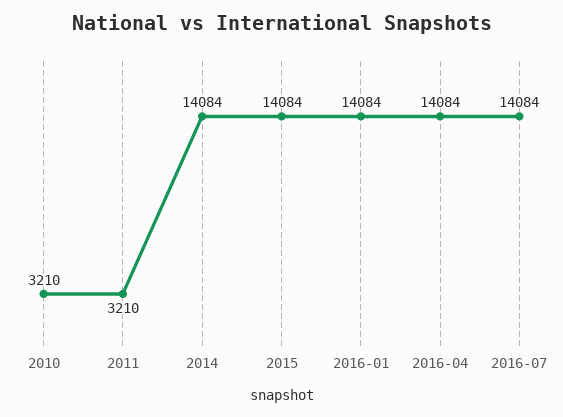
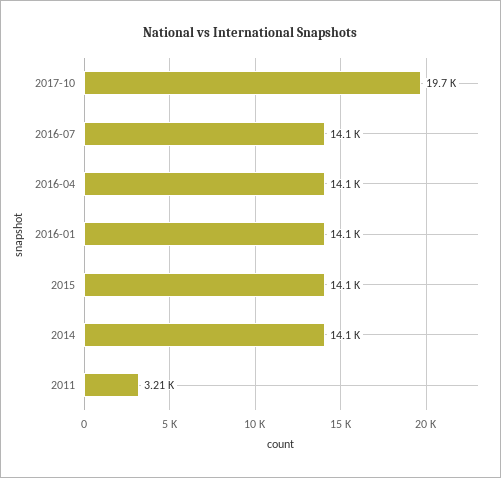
2010: 3210 -> none
2017-10: none -> 19700

